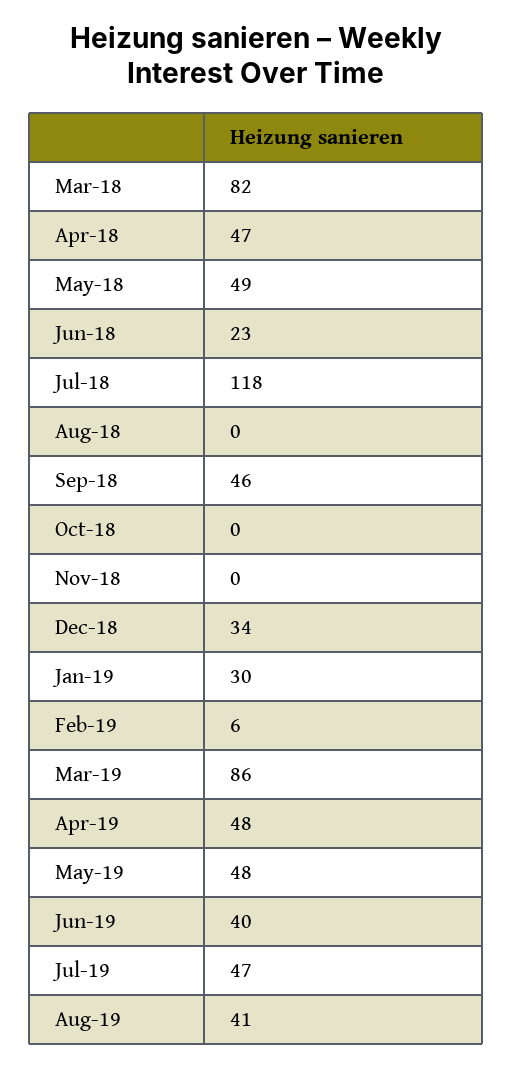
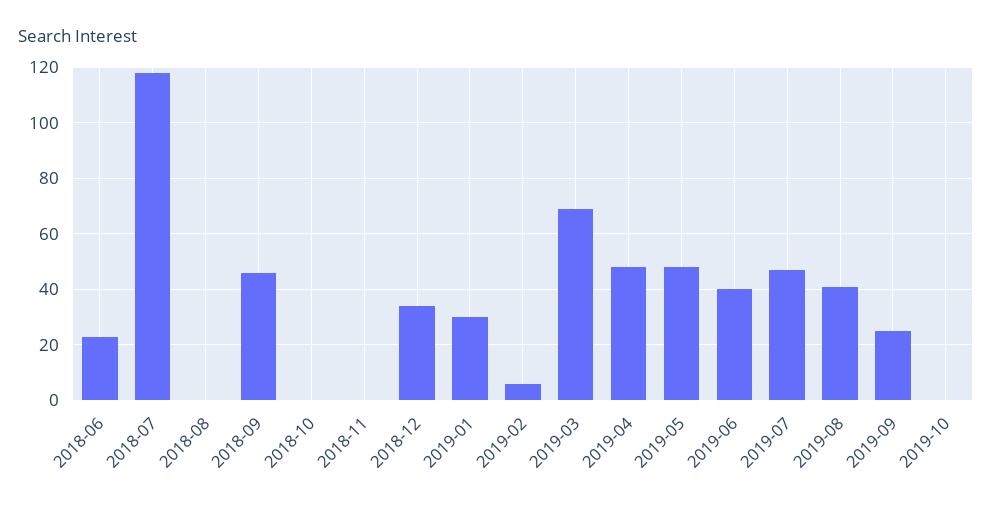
Mar-18: 82 -> none
Apr-18: 47 -> none
May-18: 49 -> none
Mar-19: 86 -> 70
2019-09: none -> 25
2019-10: none -> 0

